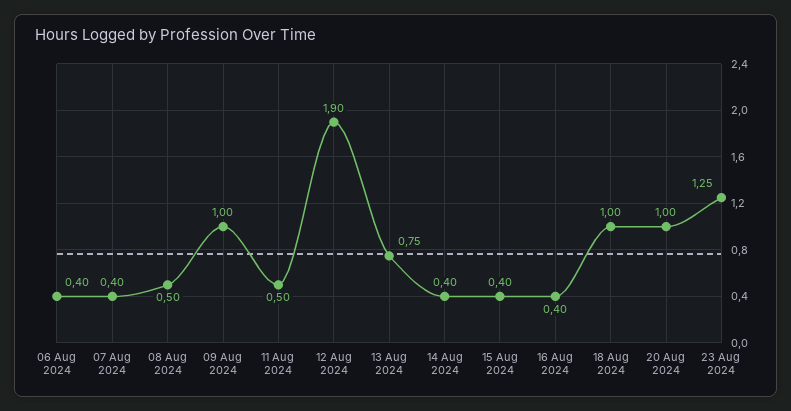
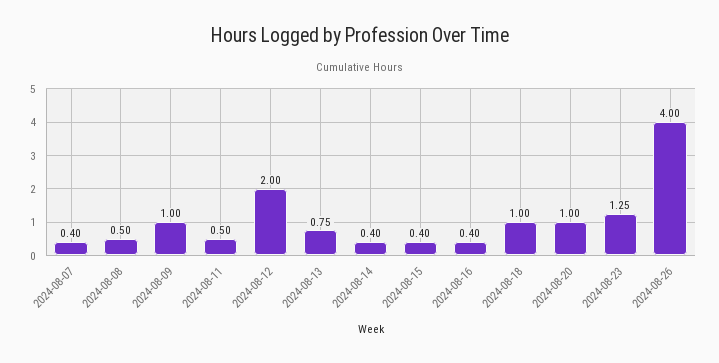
06 Aug 2024: 0.4 -> none
12 Aug 2024: 1.9 -> 2
2024-08-26: none -> 4

